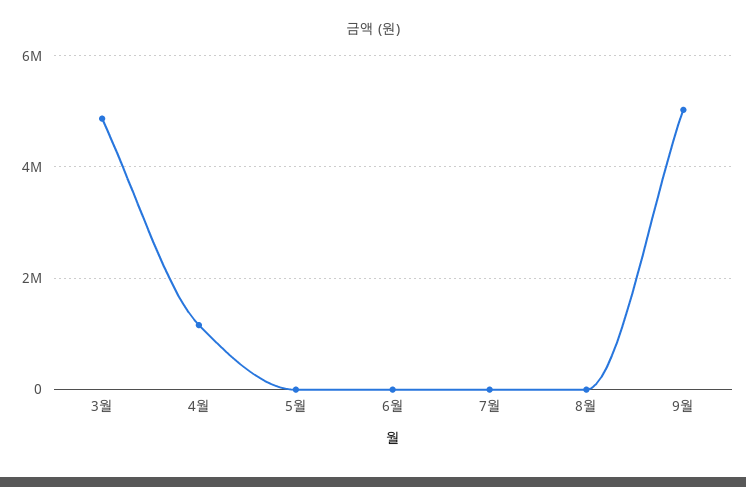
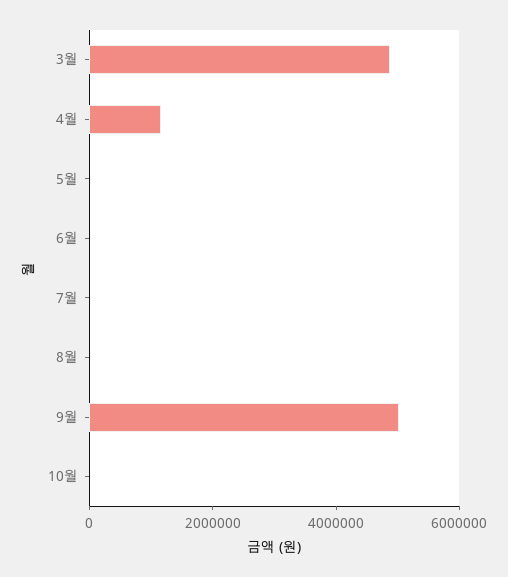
10월: none -> 0

